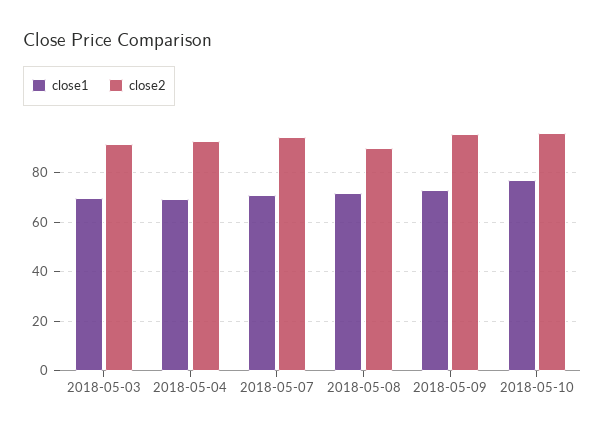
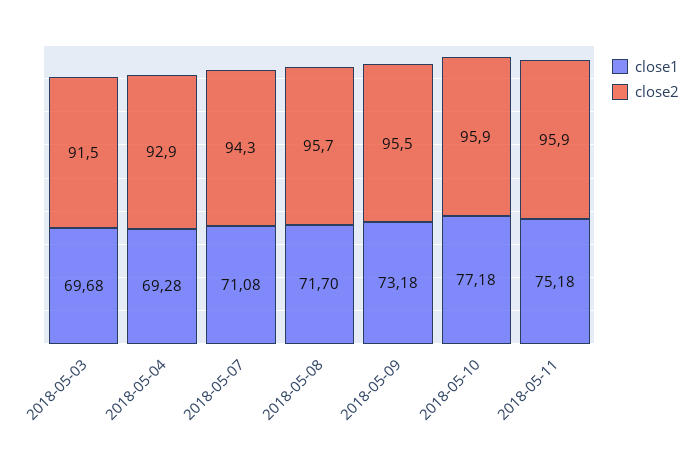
close2, 2018-05-08: 90 -> 95.7
close1, 2018-05-11: none -> 75.18
close2, 2018-05-11: none -> 95.9

